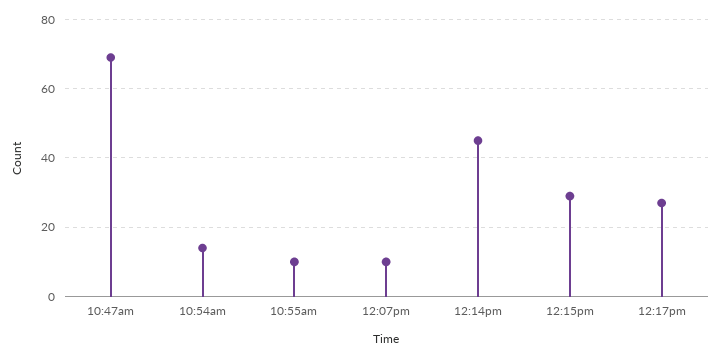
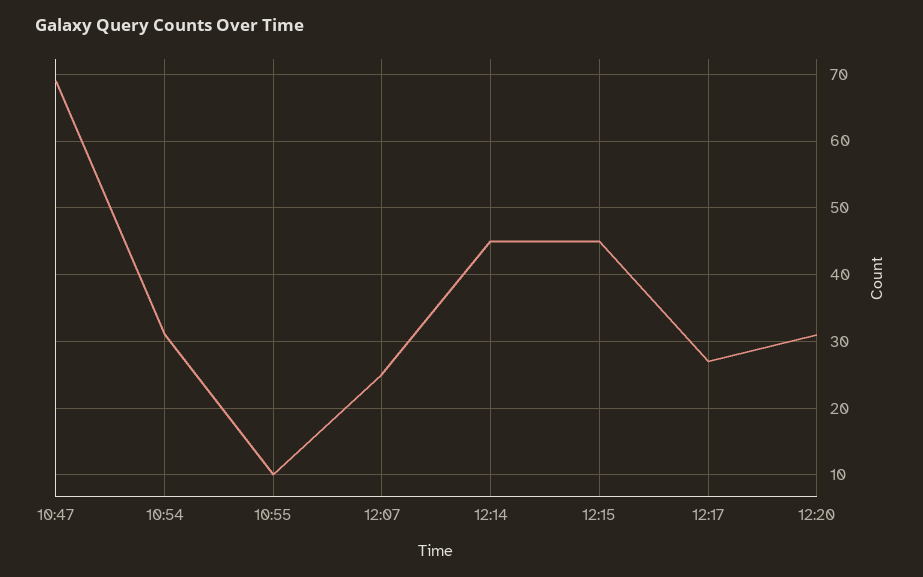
10:54am: 15 -> 31
12:07pm: 10 -> 25
12:15pm: 30 -> 45
12:20: none -> 31

